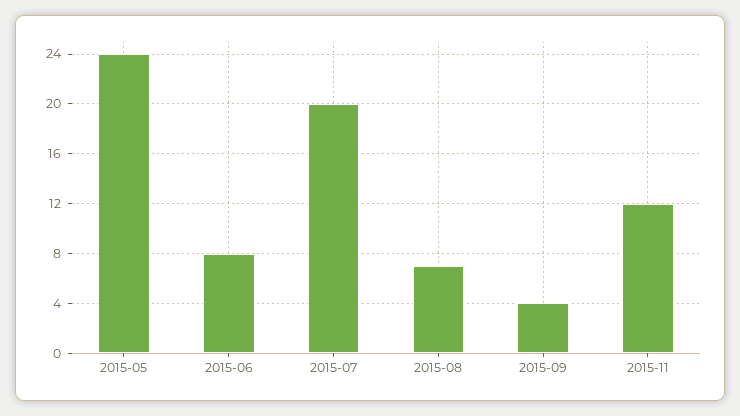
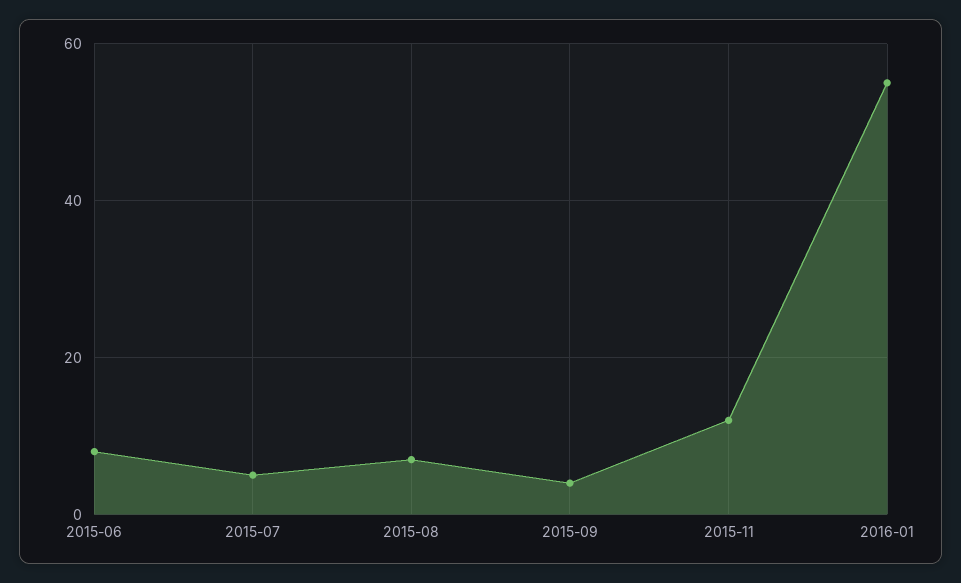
2015-05: 24 -> none
2015-07: 20 -> 5
2016-01: none -> 55

